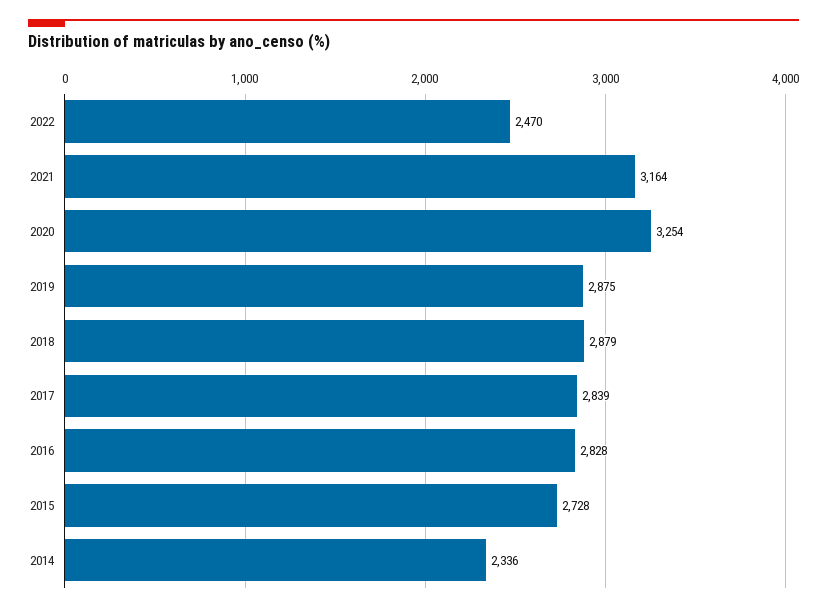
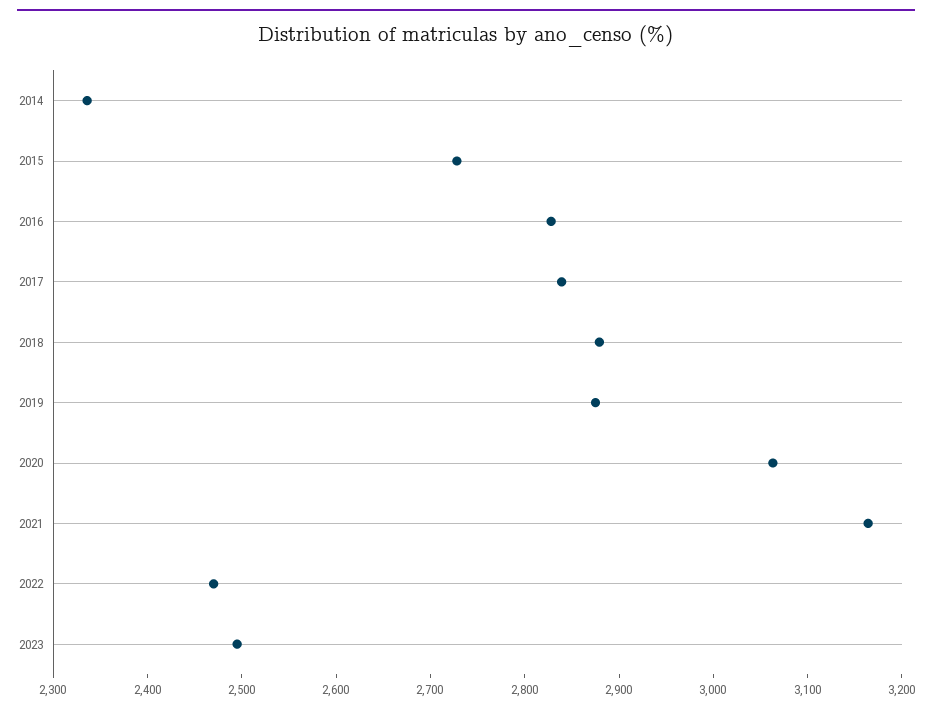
2020: 3254 -> 3060
2023: none -> 2500

